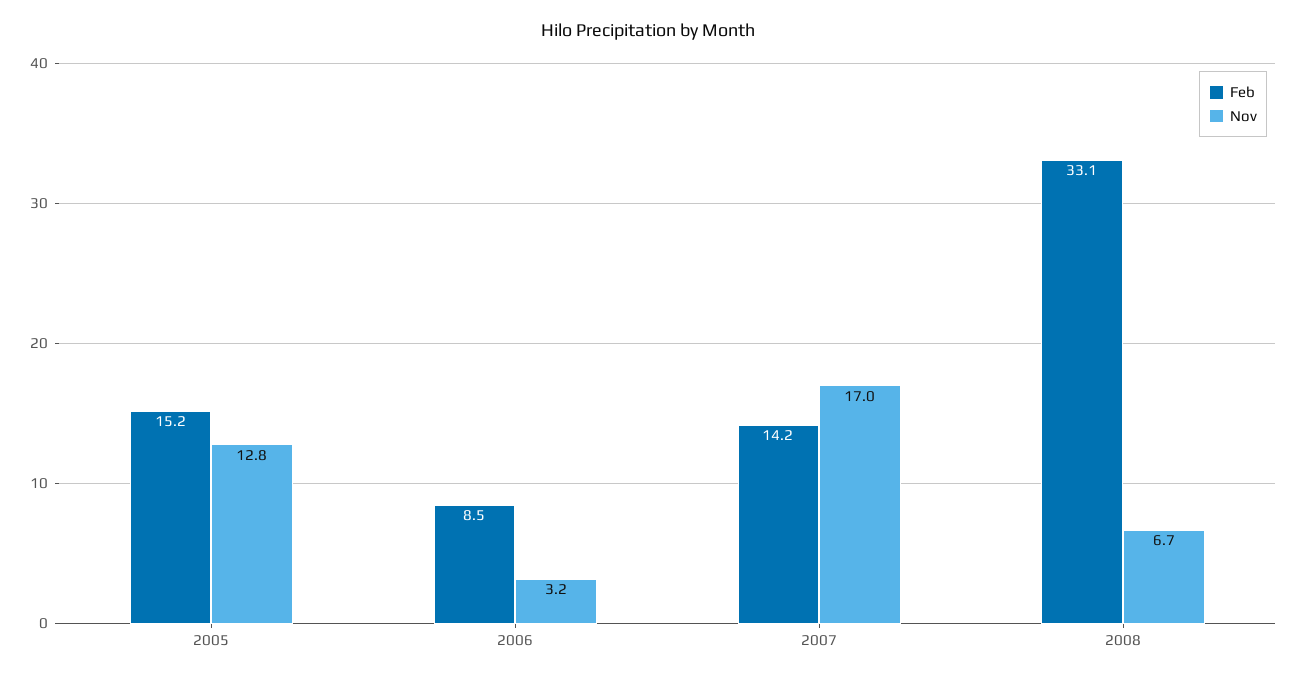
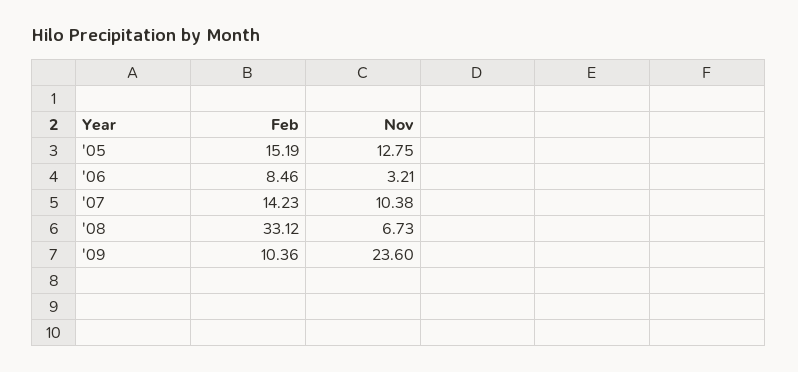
Nov, 2007: 17 -> 10.38
Feb, '09: none -> 10.36
Nov, '09: none -> 23.6

